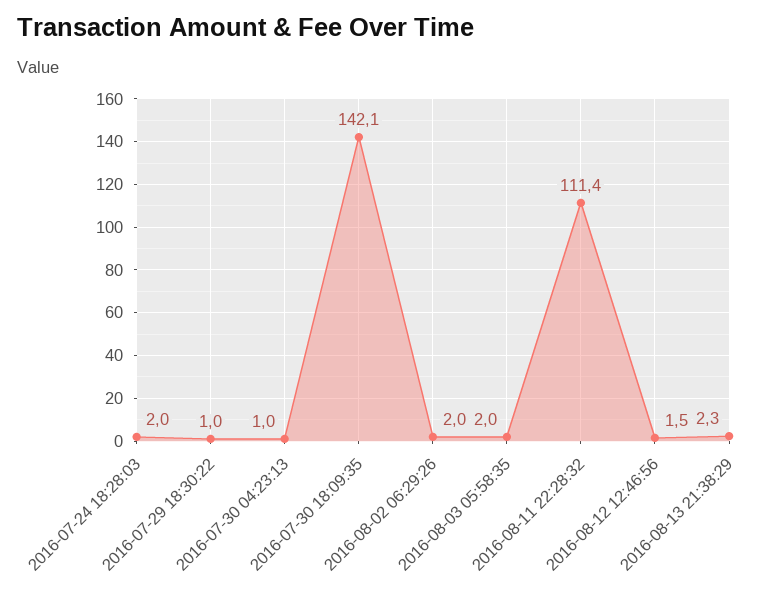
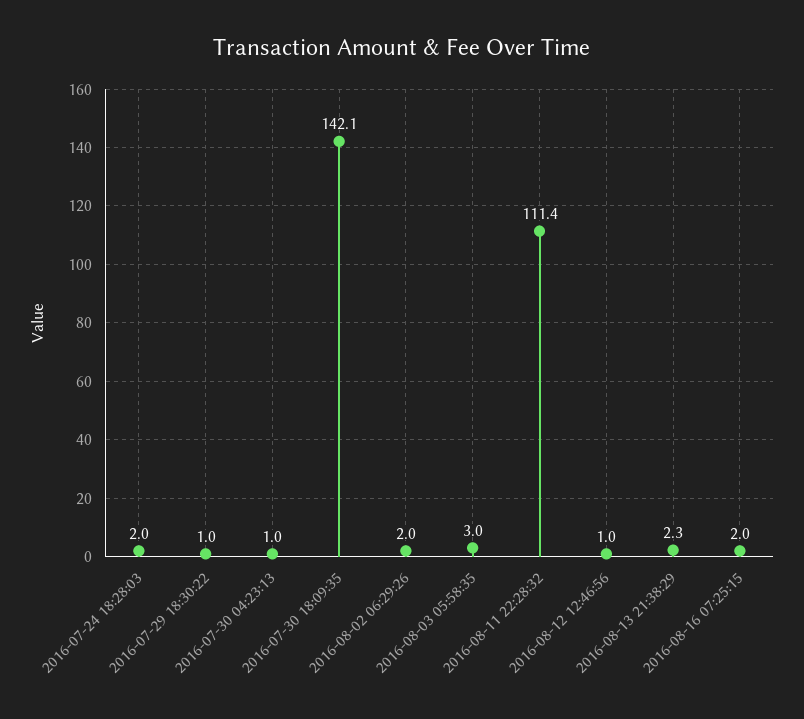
2016-08-03 05:58:35: 2 -> 3
2016-08-12 12:46:56: 1.5 -> 1
2016-08-16 07:25:15: none -> 2

